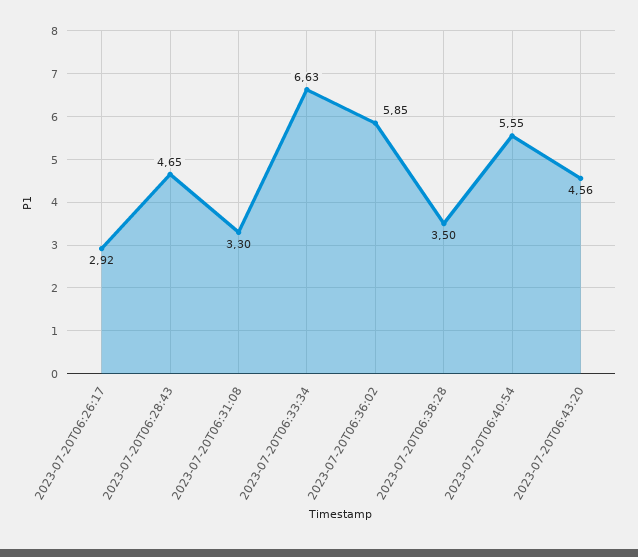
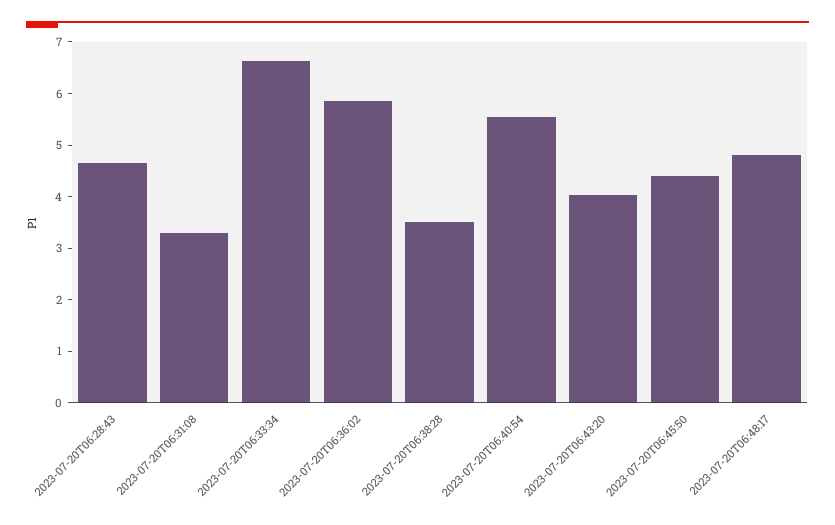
2023-07-20T06:26:17: 2.92 -> none
2023-07-20T06:43:20: 4.56 -> 4
2023-07-20T06:45:50: none -> 4.4
2023-07-20T06:48:17: none -> 4.8

